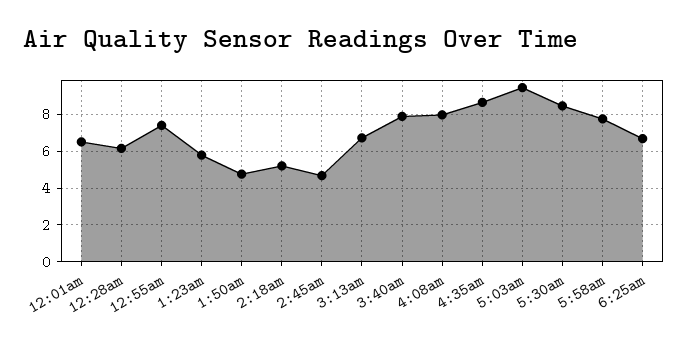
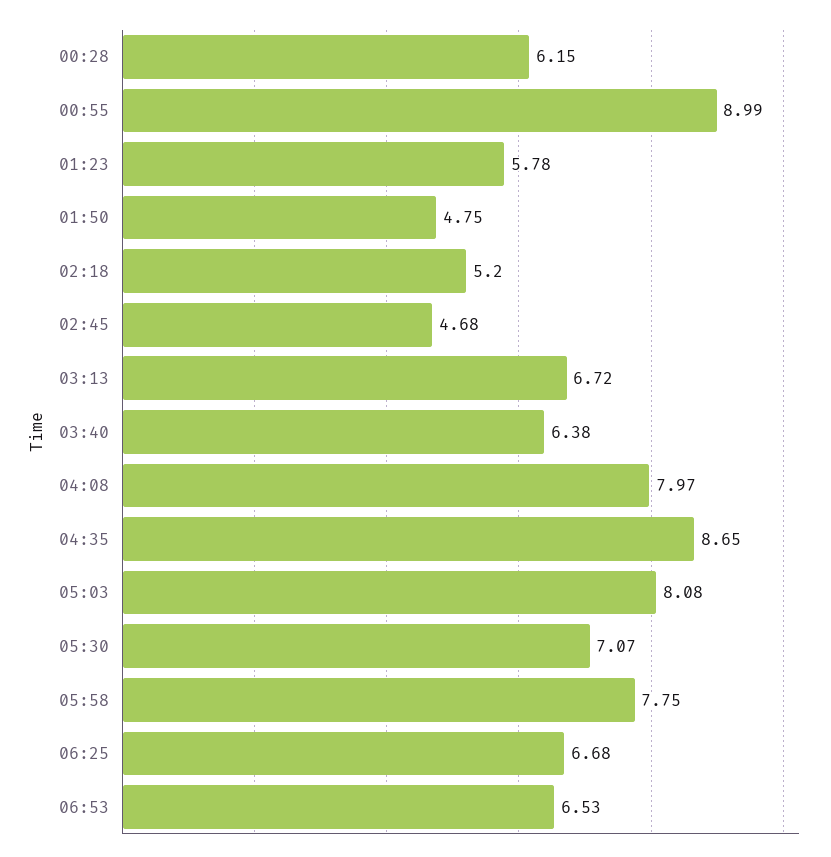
12:01am: 6.5 -> none
12:55am: 7.5 -> 8.99
3:40am: 8 -> 6.38
5:03am: 9.5 -> 8.08
5:30am: 8.5 -> 7.07
06:53: none -> 6.53

